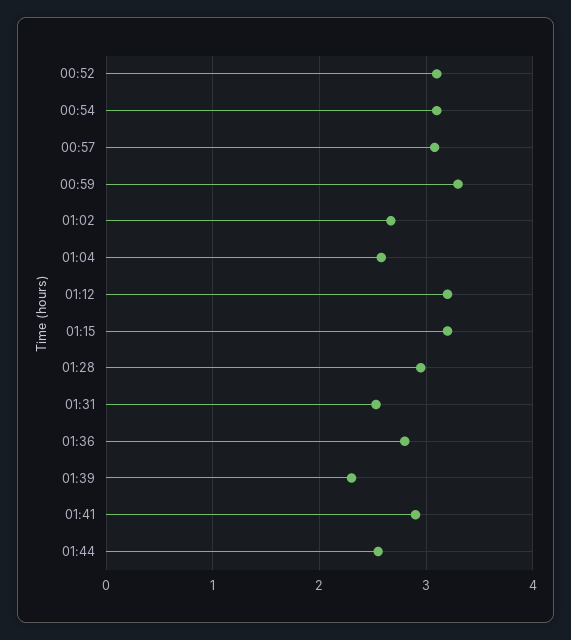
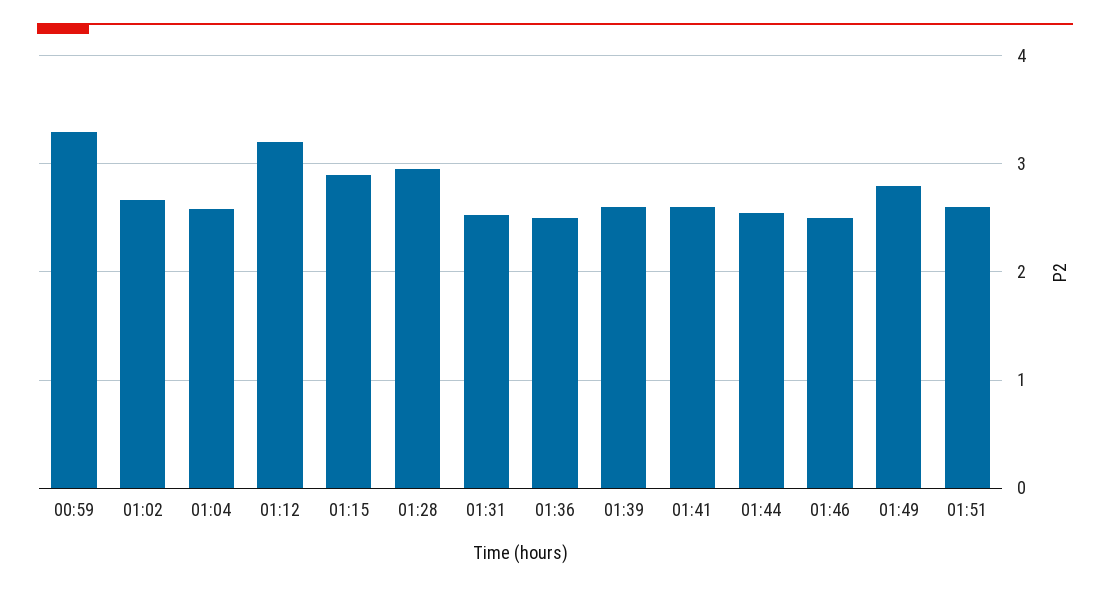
00:52: 3.1 -> none
00:54: 3.1 -> none
00:57: 3.1 -> none
01:15: 3.2 -> 2.9
01:36: 2.8 -> 2.5
01:39: 2.3 -> 2.6
01:41: 2.9 -> 2.6
01:46: none -> 2.5
01:49: none -> 2.8
01:51: none -> 2.6

